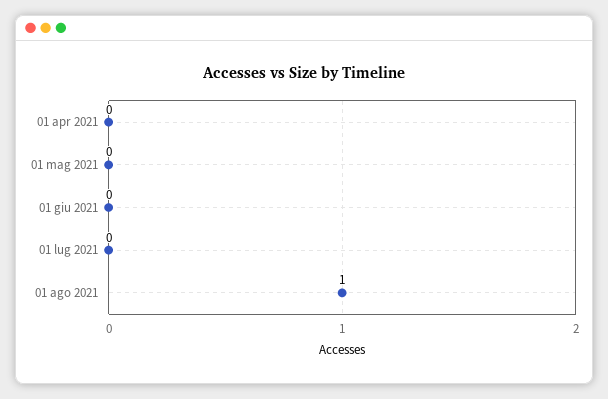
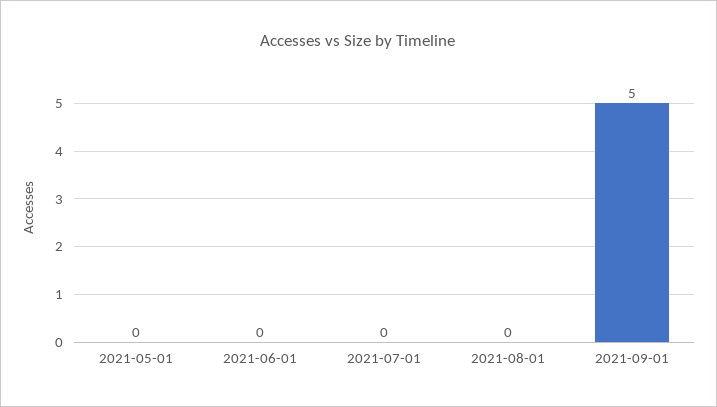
01 apr 2021: 0 -> none
01 ago 2021: 1 -> 0
2021-09-01: none -> 5

